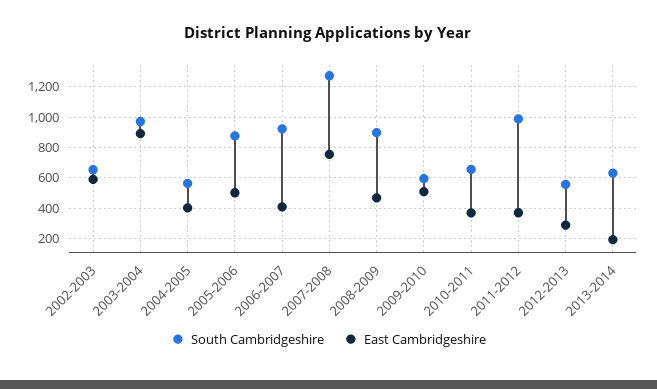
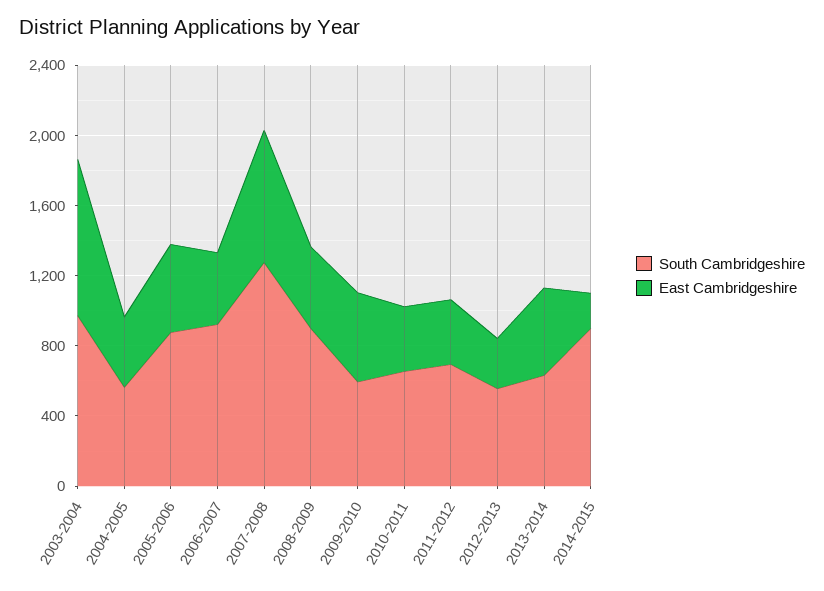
South Cambridgeshire, 2002-2003: 650 -> none
East Cambridgeshire, 2002-2003: 600 -> none
South Cambridgeshire, 2011-2012: 1000 -> 700
East Cambridgeshire, 2013-2014: 200 -> 500
South Cambridgeshire, 2014-2015: none -> 900
East Cambridgeshire, 2014-2015: none -> 200

